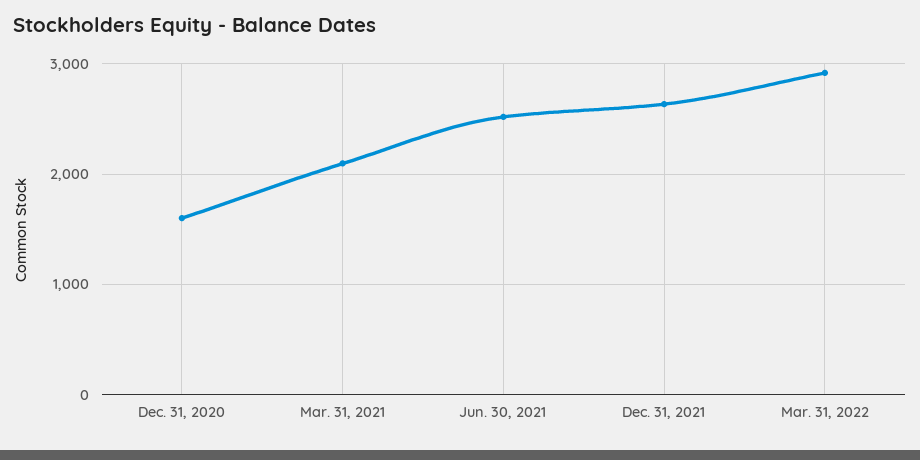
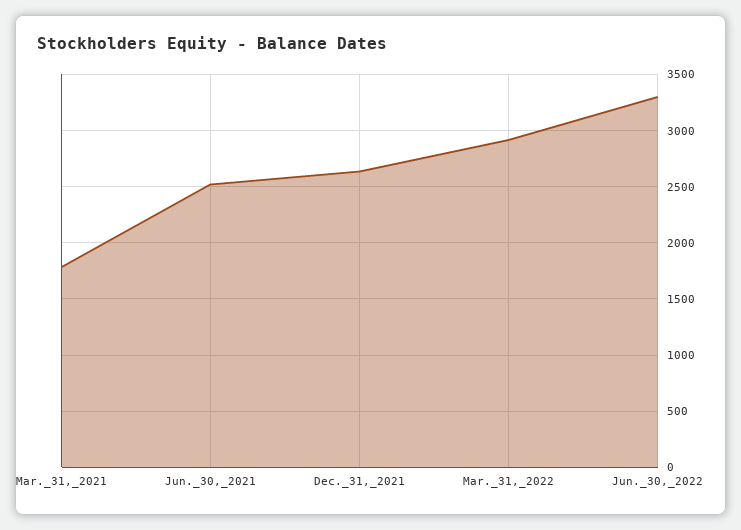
Dec. 31, 2020: 1600 -> none
Mar. 31, 2021: 2100 -> 1800
Jun._30,_2022: none -> 3300

